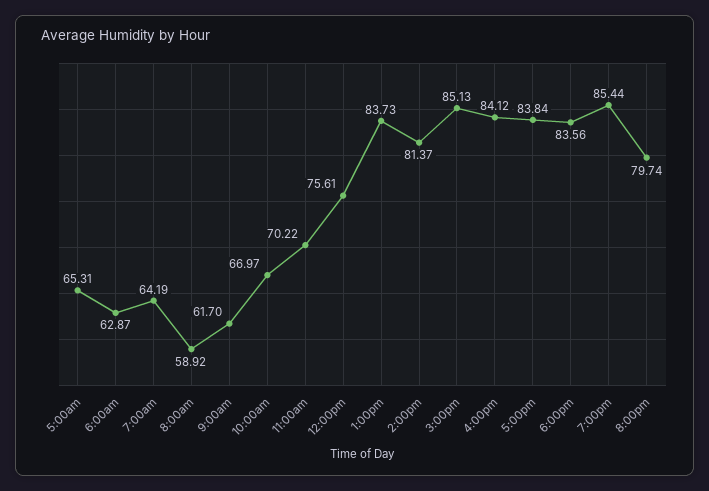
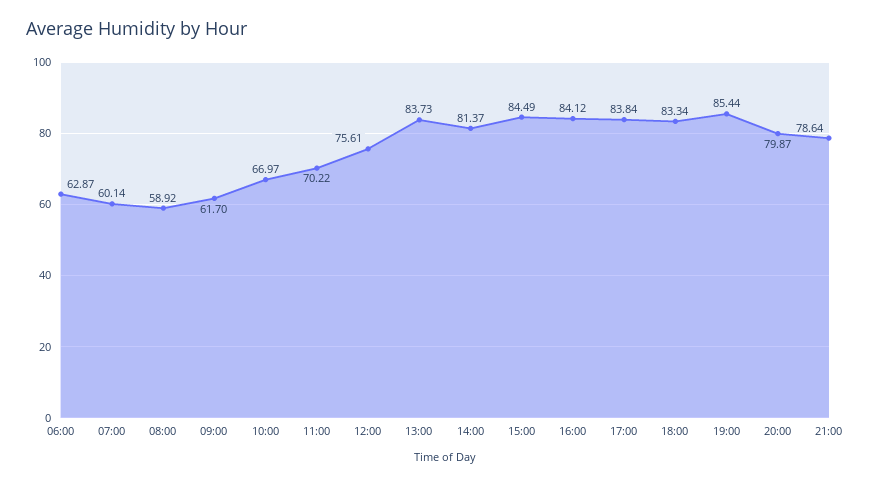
5:00am: 65.31 -> none
7:00am: 64.19 -> 60.14
3:00pm: 85.13 -> 84.49
6:00pm: 83.56 -> 83.34
8:00pm: 79.74 -> 79.87
21:00: none -> 78.64

